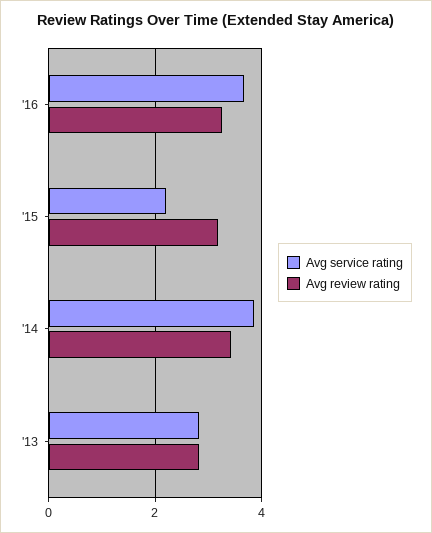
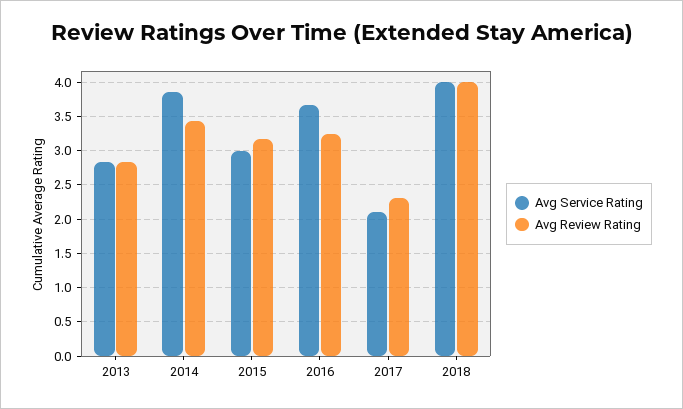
Avg service rating, '15: 2.2 -> 3
Avg service rating, 2017: none -> 2.1
Avg review rating, 2017: none -> 2.3
Avg service rating, 2018: none -> 4
Avg review rating, 2018: none -> 4

